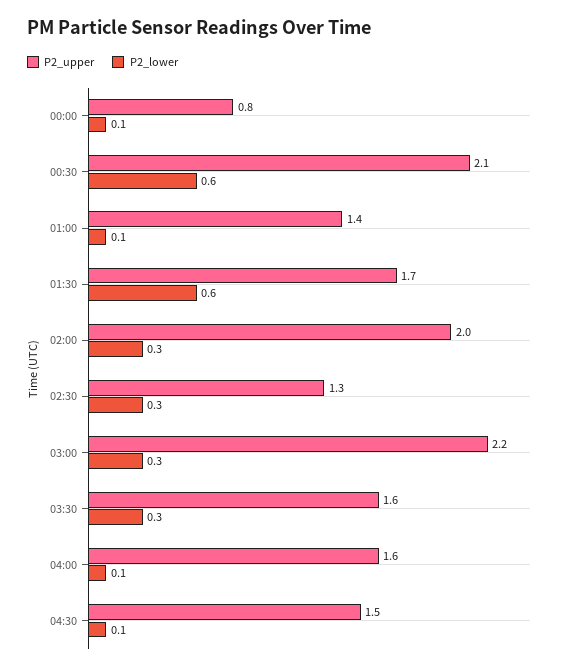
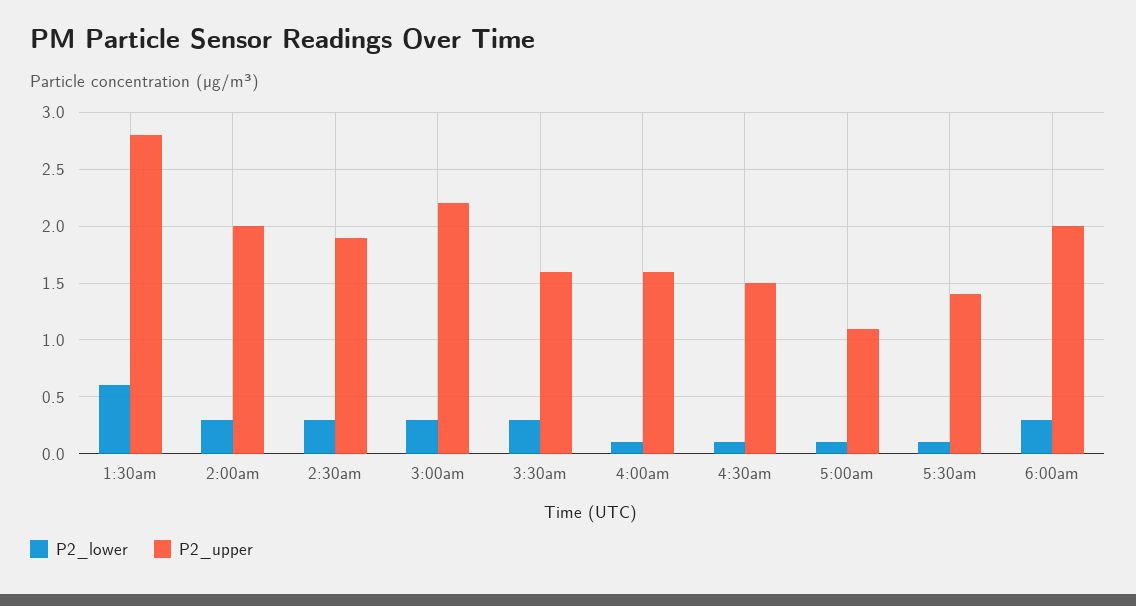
P2_upper, 00:00: 0.8 -> none
P2_lower, 00:00: 0.1 -> none
P2_upper, 00:30: 2.1 -> none
P2_lower, 00:30: 0.6 -> none
P2_upper, 01:00: 1.4 -> none
P2_lower, 01:00: 0.1 -> none
P2_upper, 01:30: 1.7 -> 2.8
P2_upper, 02:30: 1.3 -> 1.9
P2_lower, 5:00am: none -> 0.1
P2_upper, 5:00am: none -> 1.1
P2_lower, 5:30am: none -> 0.1
P2_upper, 5:30am: none -> 1.4
P2_lower, 6:00am: none -> 0.3
P2_upper, 6:00am: none -> 2

